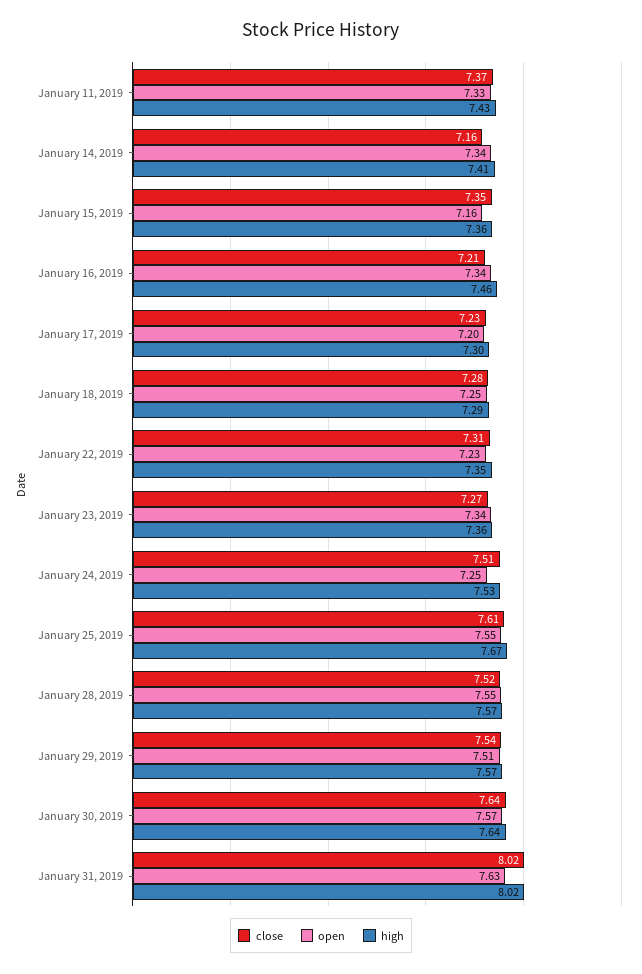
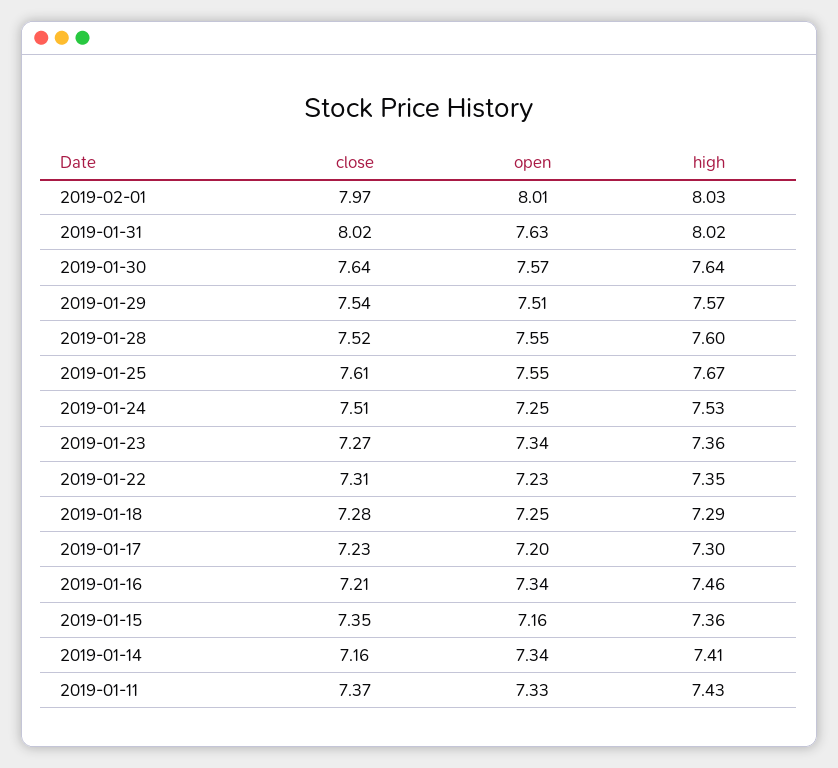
high, January 28, 2019: 7.57 -> 7.6
close, 2019-02-01: none -> 7.97
open, 2019-02-01: none -> 8.01
high, 2019-02-01: none -> 8.03

